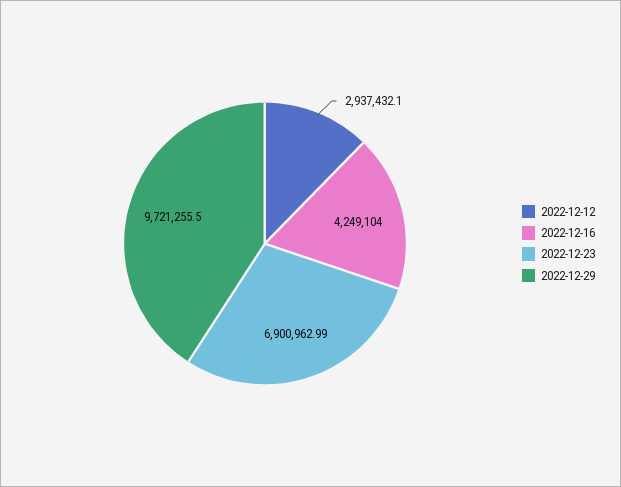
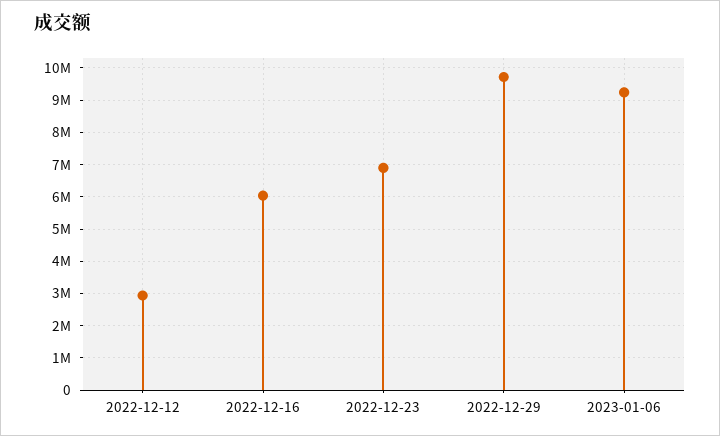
2022-12-16: 4249104 -> 6000000
2023-01-06: none -> 9200000

